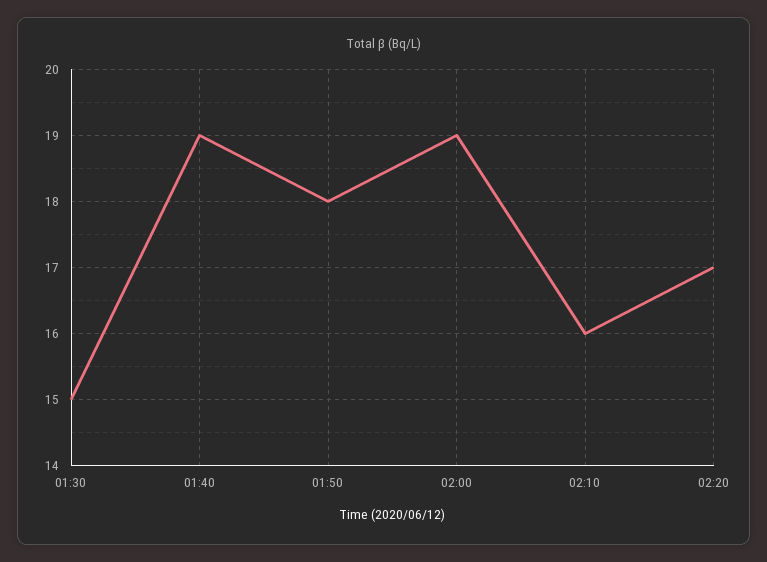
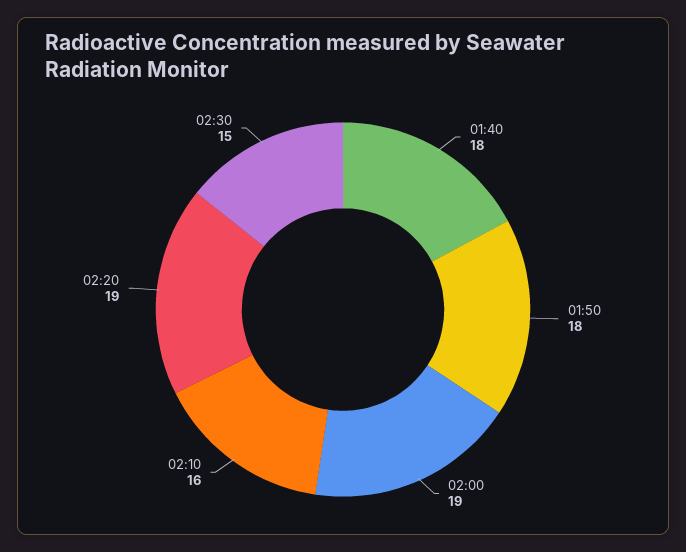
01:30: 15 -> none
01:40: 19 -> 18
02:20: 17 -> 19
02:30: none -> 15

